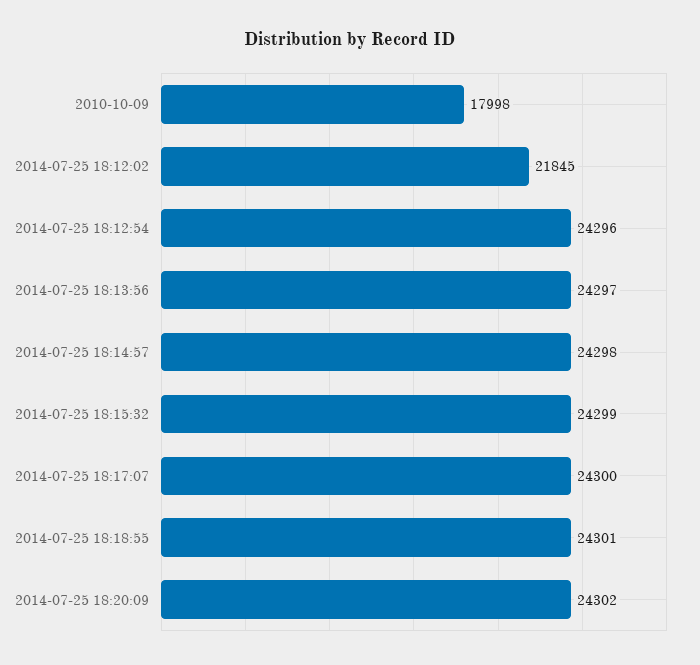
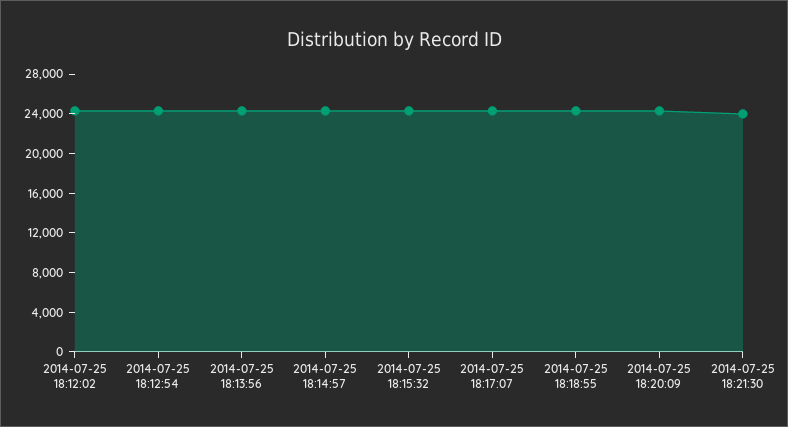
2010-10-09: 17998 -> none
2014-07-25 18:12:02: 21845 -> 24000
2014-07-25 18:21:30: none -> 24000

